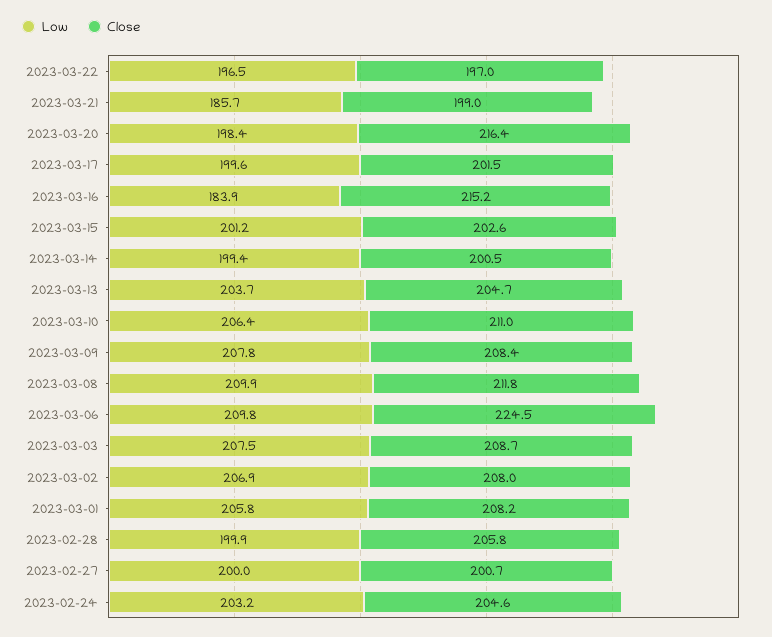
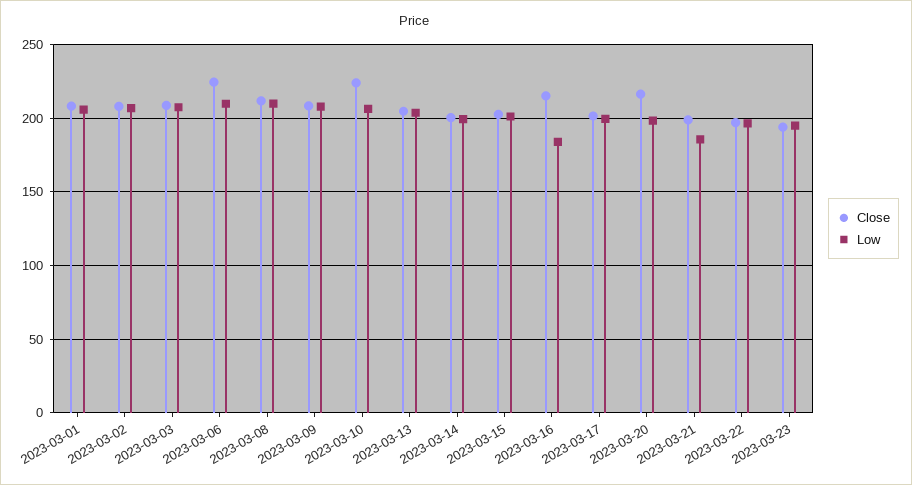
Close, 2023-03-10: 211 -> 225
Low, 2023-02-28: 199.9 -> none
Close, 2023-02-28: 205.8 -> none
Low, 2023-02-27: 200 -> none
Close, 2023-02-27: 200.7 -> none
Low, 2023-02-24: 203.2 -> none
Close, 2023-02-24: 204.6 -> none
Close, 2023-03-23: none -> 195
Low, 2023-03-23: none -> 195

